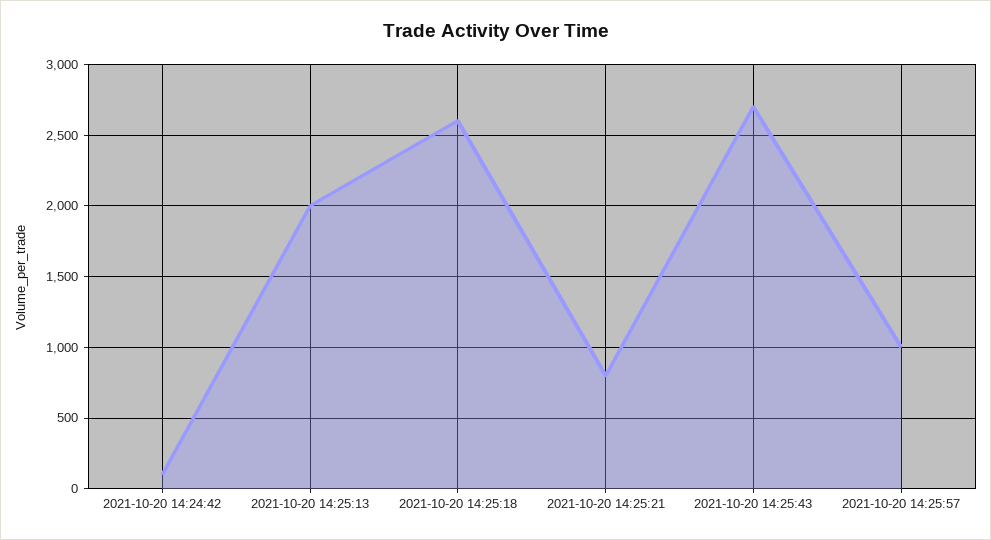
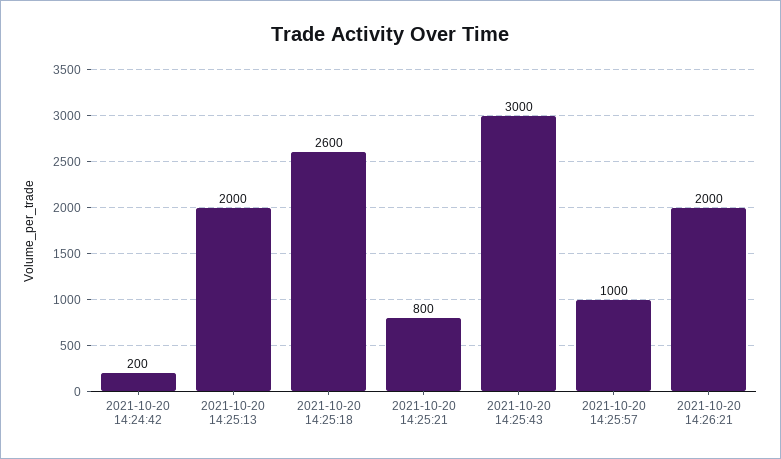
2021-10-20 14:24:42: 100 -> 200
2021-10-20 14:25:43: 2700 -> 3000
2021-10-20 14:26:21: none -> 2000

